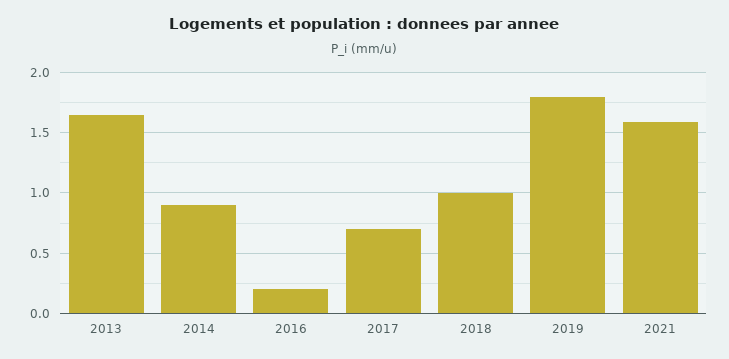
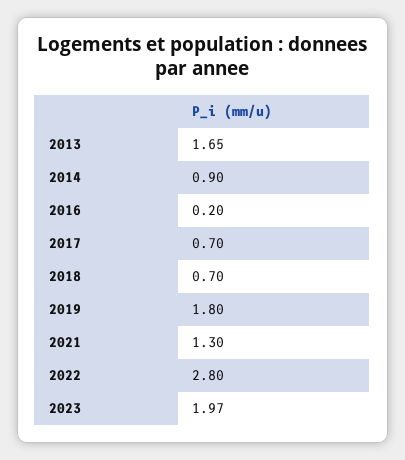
2018: 1 -> 0.7
2021: 1.6 -> 1.3
2022: none -> 2.8
2023: none -> 1.97

